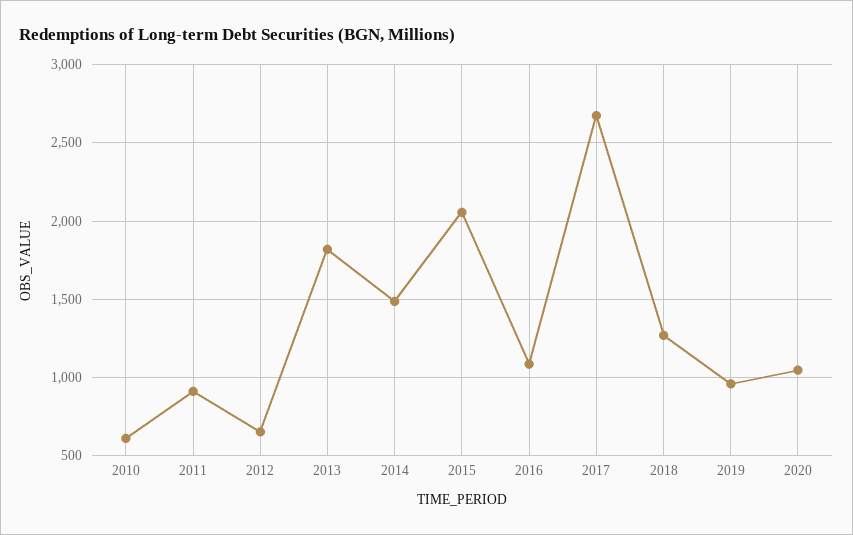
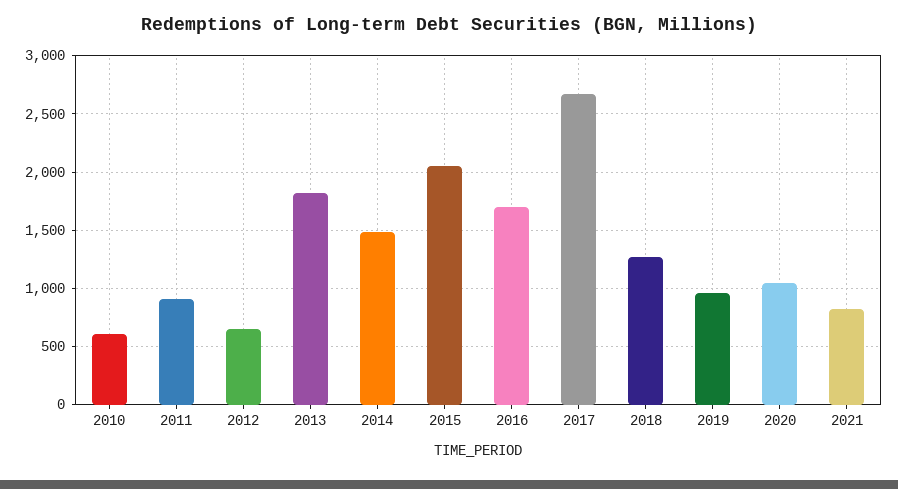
2016: 1100 -> 1700
2021: none -> 800

